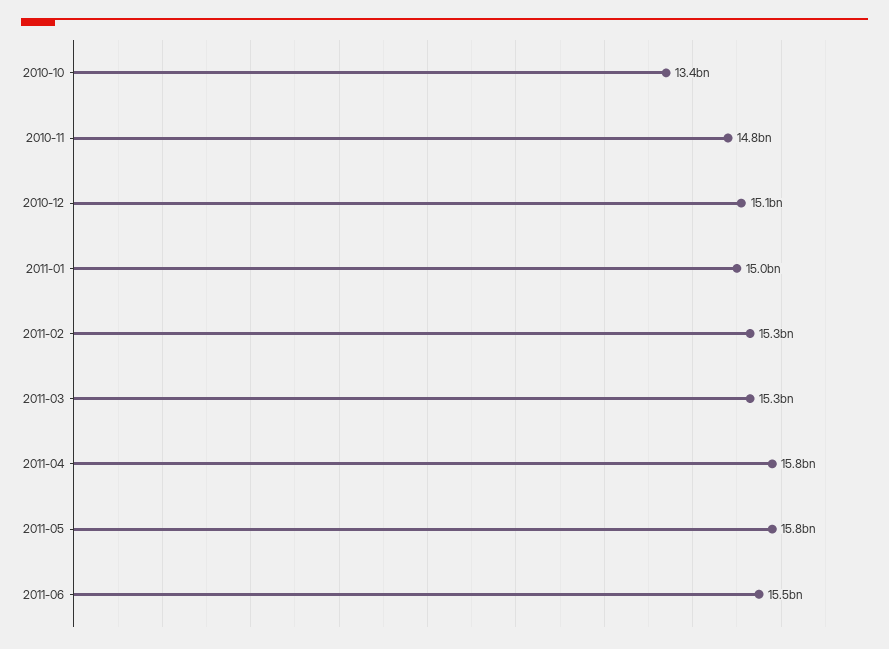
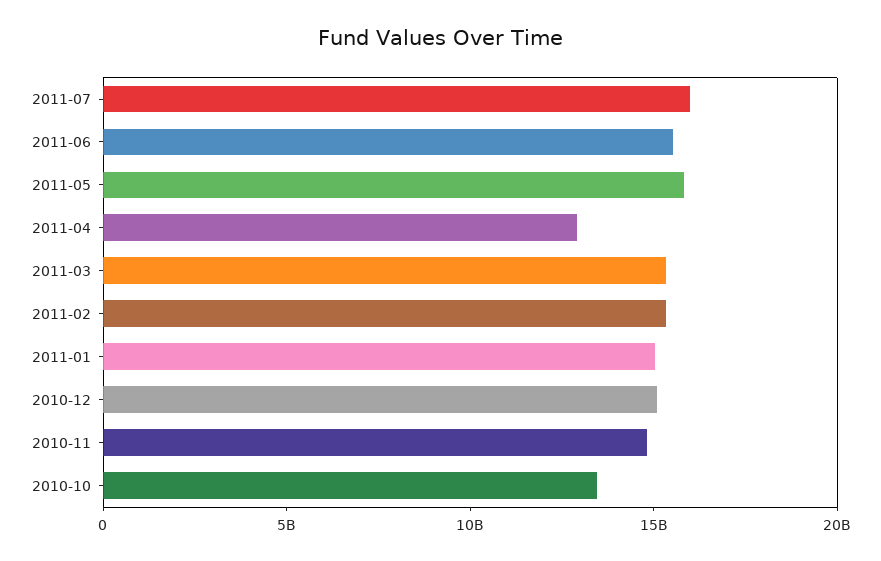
2011-04: 15800000000 -> 13000000000
2011-07: none -> 16000000000

